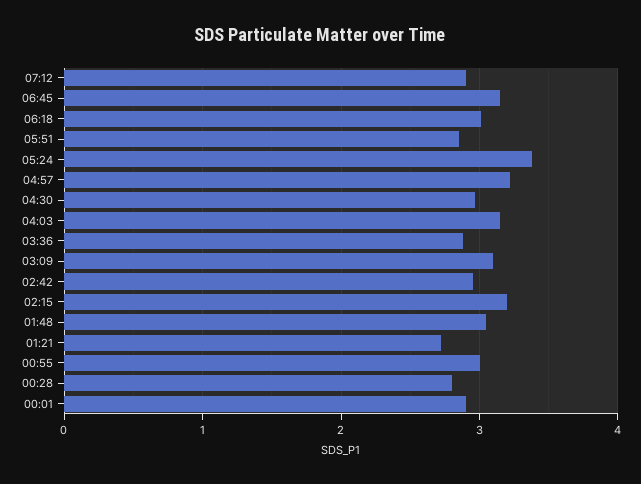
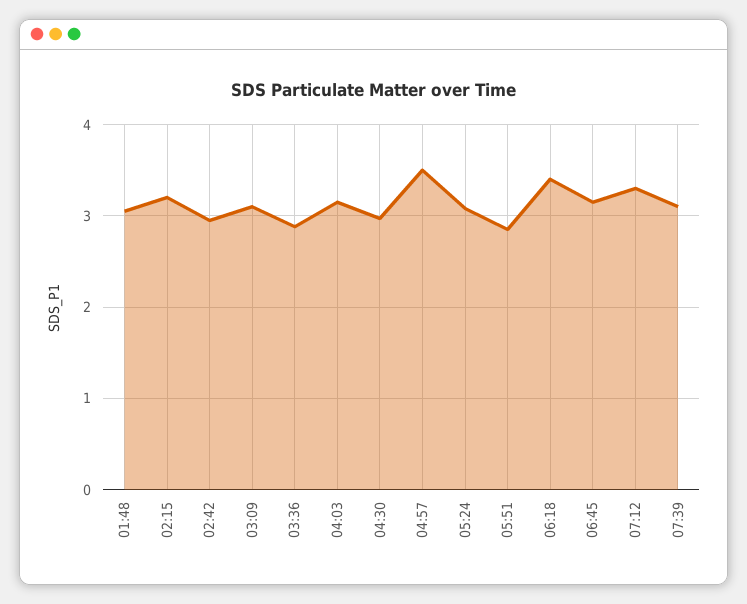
07:12: 2.9 -> 3.3
06:18: 3 -> 3.4
05:24: 3.4 -> 3.1
04:57: 3.2 -> 3.5
01:21: 2.7 -> none
00:55: 3 -> none
00:28: 2.8 -> none
00:01: 2.9 -> none
07:39: none -> 3.1

